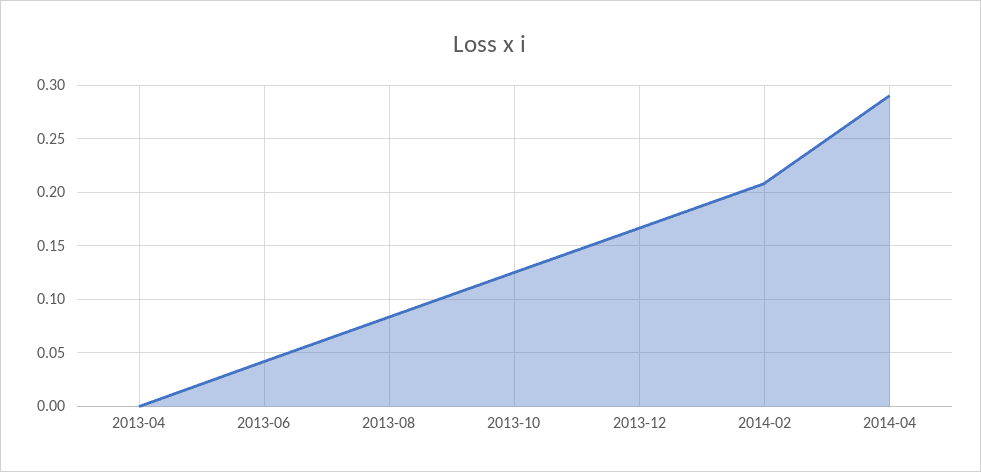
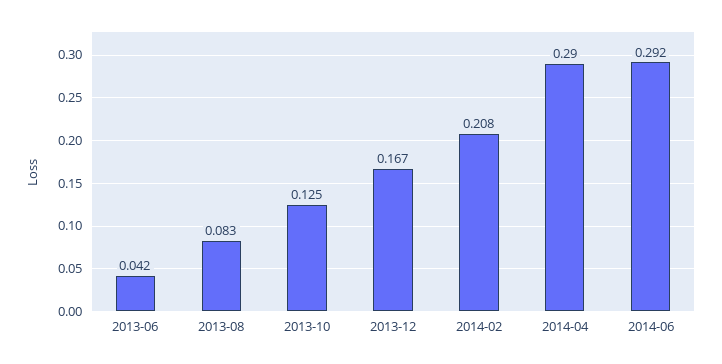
2013-04: 0 -> none
2014-06: none -> 0.292

